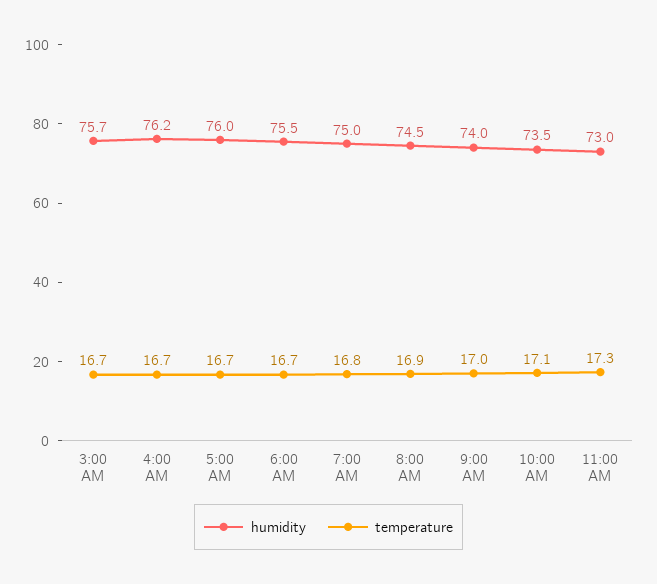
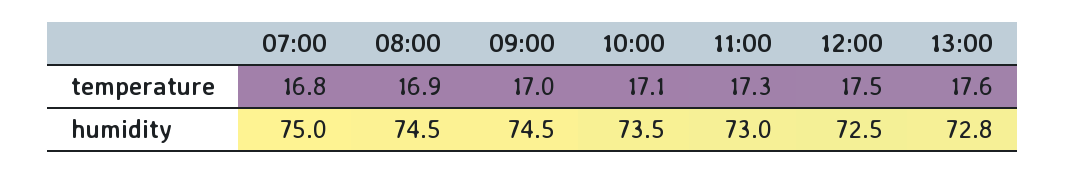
humidity, 3:00 AM: 75.7 -> none
temperature, 3:00 AM: 16.7 -> none
humidity, 4:00 AM: 76.2 -> none
temperature, 4:00 AM: 16.7 -> none
humidity, 5:00 AM: 76 -> none
temperature, 5:00 AM: 16.7 -> none
humidity, 6:00 AM: 75.5 -> none
temperature, 6:00 AM: 16.7 -> none
humidity, 9:00 AM: 74 -> 74.5
temperature, 12:00: none -> 17.5
temperature, 13:00: none -> 17.6
humidity, 12:00: none -> 72.5
humidity, 13:00: none -> 72.8

